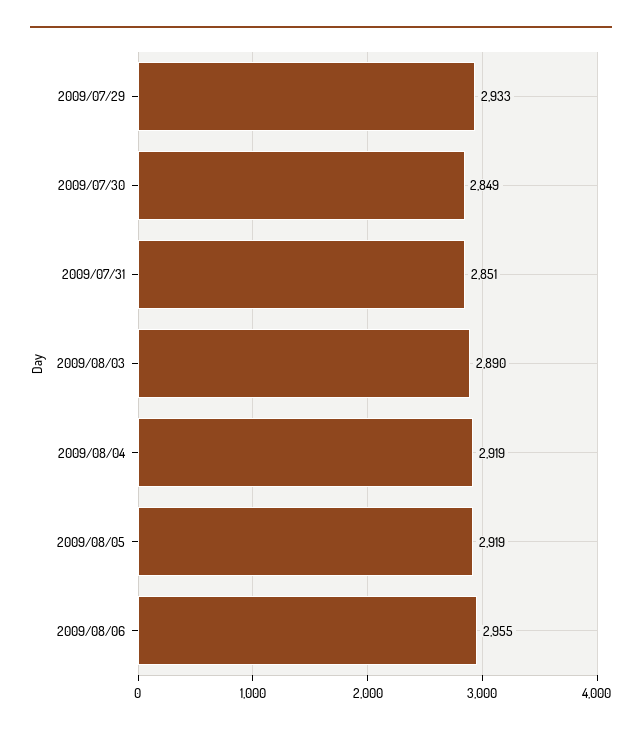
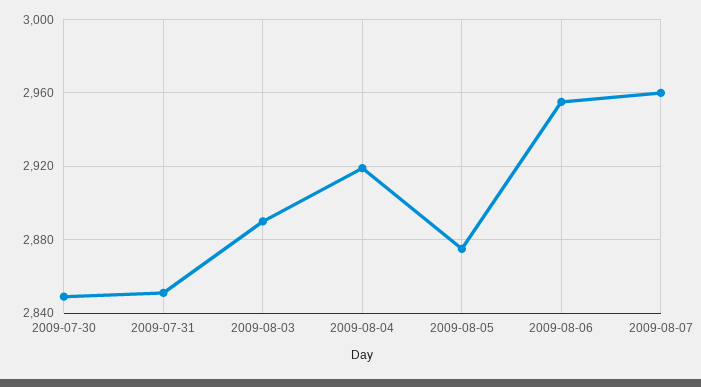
2009/07/29: 2933 -> none
2009/08/05: 2919 -> 2875
2009-08-07: none -> 2960

